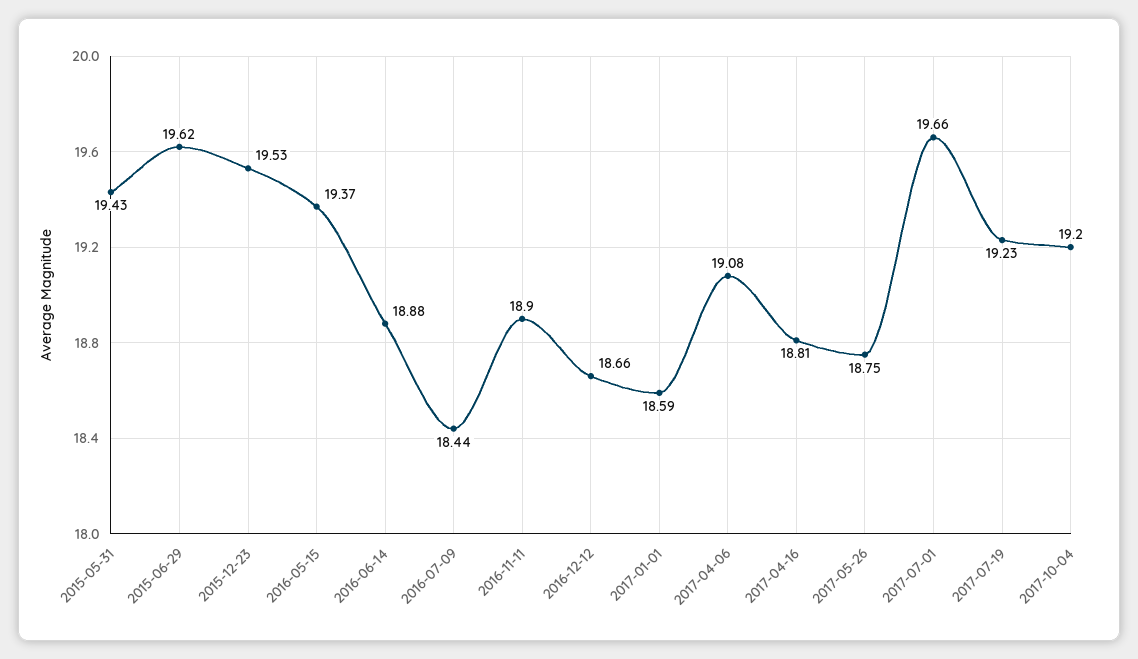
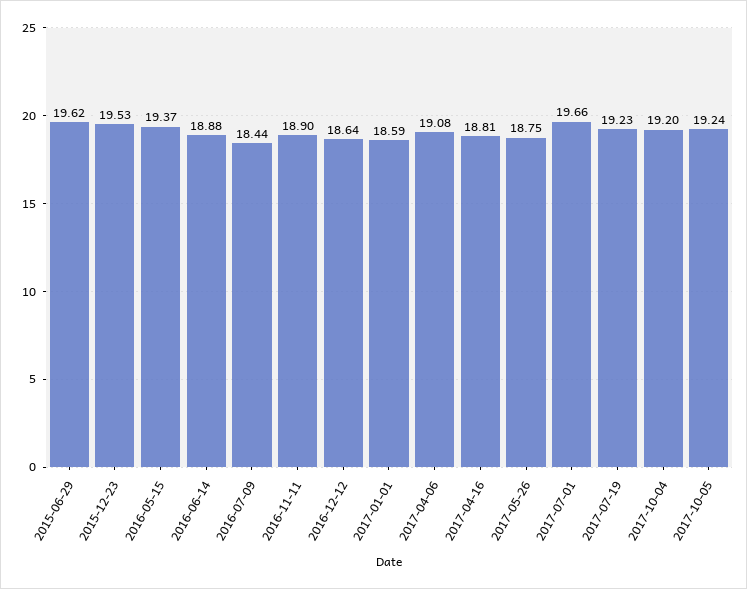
2015-05-31: 19.43 -> none
2016-12-12: 18.66 -> 18.64
2017-10-05: none -> 19.24

